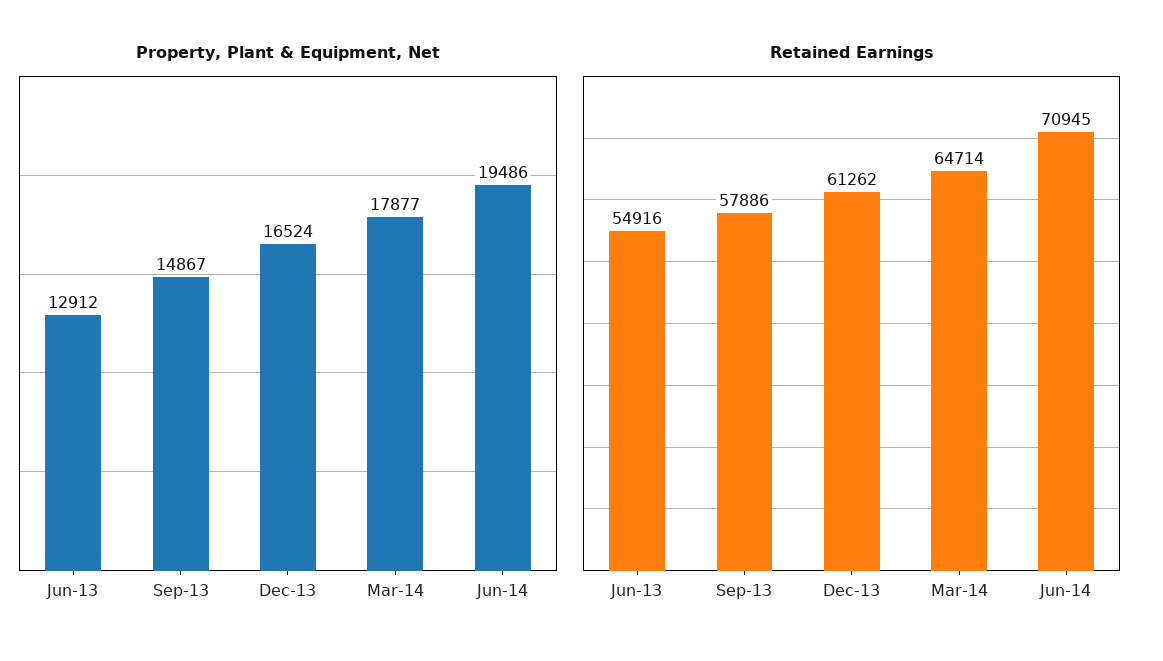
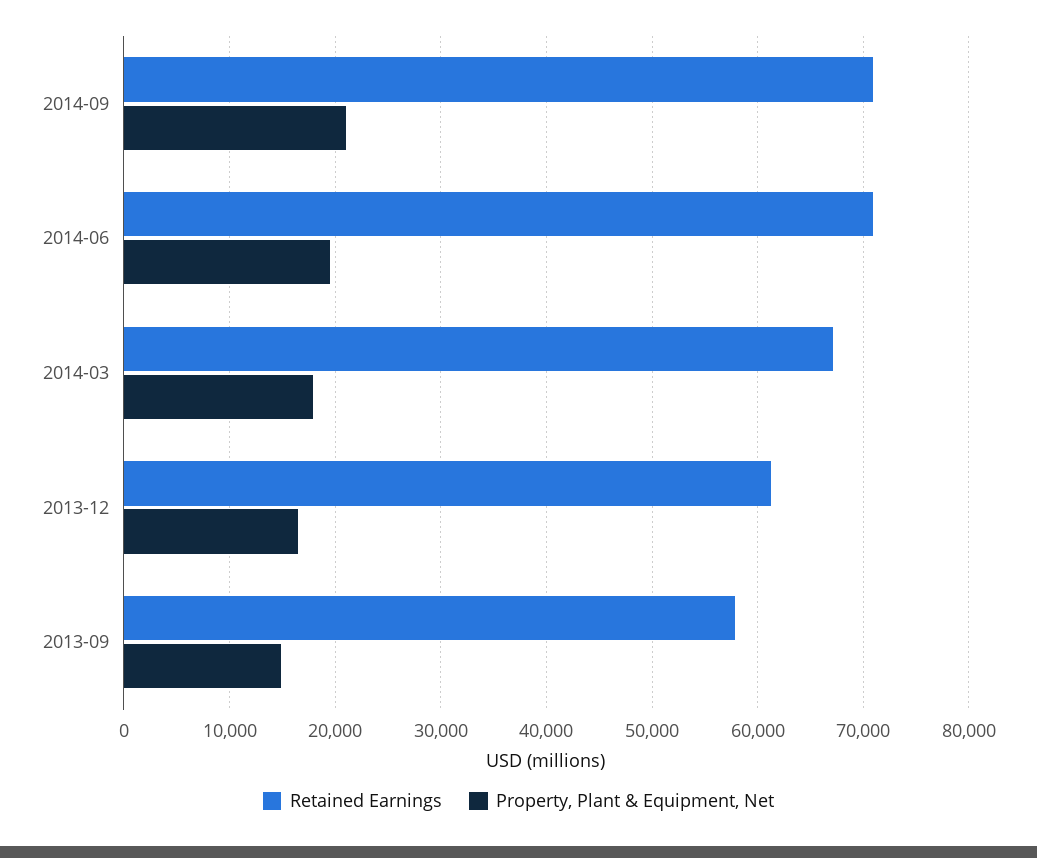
Property, Plant & Equipment, Net, Jun-13: 12912 -> none
Retained Earnings, Jun-13: 54916 -> none
Retained Earnings, Mar-14: 64714 -> 67000
Retained Earnings, 2014-09: none -> 71000
Property, Plant & Equipment, Net, 2014-09: none -> 21000

